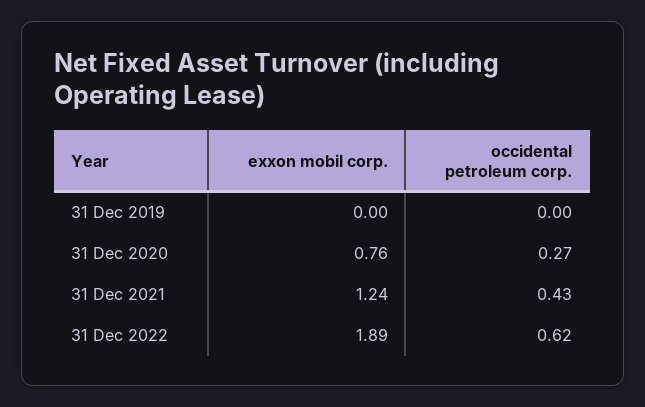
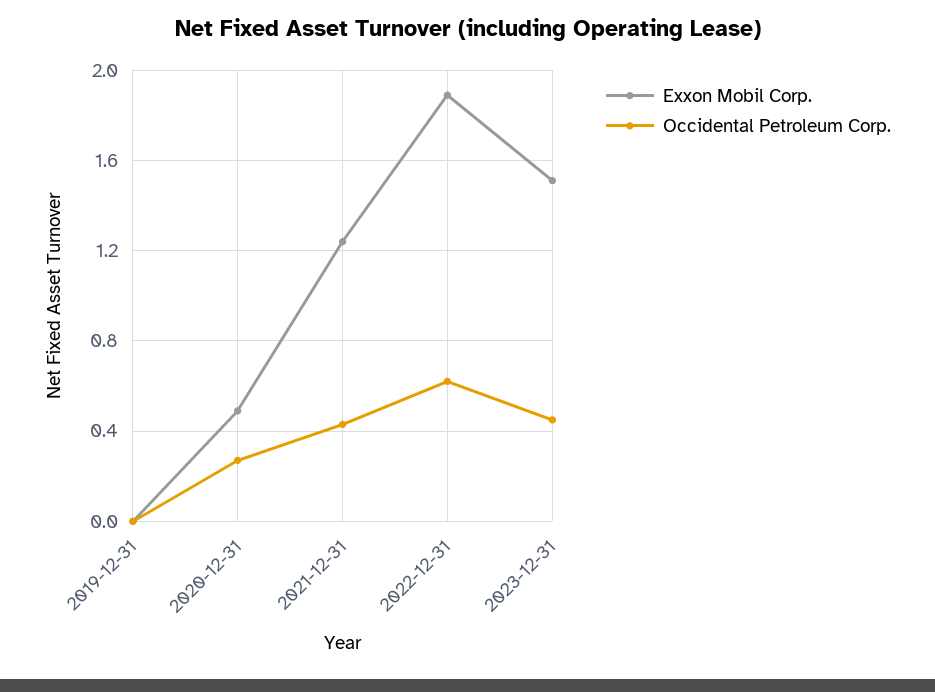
exxon mobil corp., 31 Dec 2020: 0.76 -> 0.5
exxon mobil corp., 2023-12-31: none -> 1.5
occidental petroleum corp., 2023-12-31: none -> 0.45

